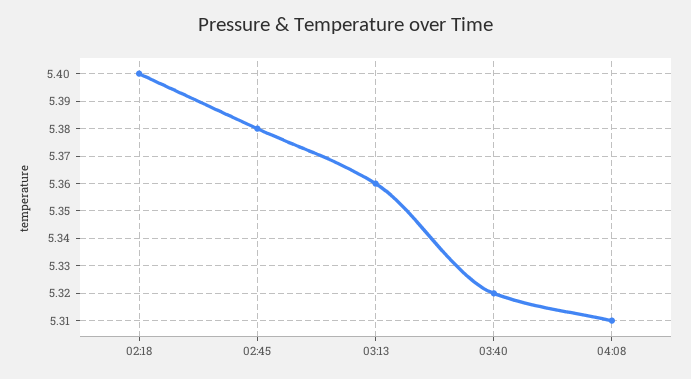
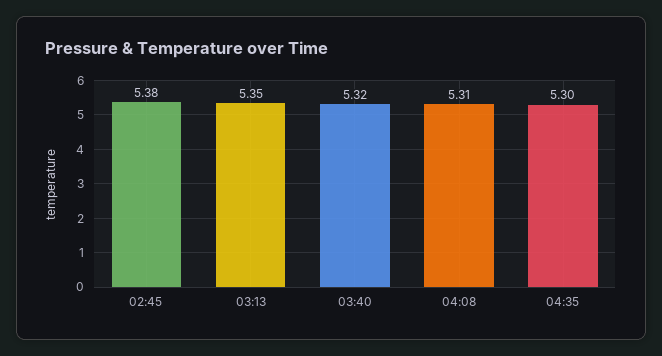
02:18: 5.4 -> none
03:13: 5.36 -> 5.35
04:35: none -> 5.3

